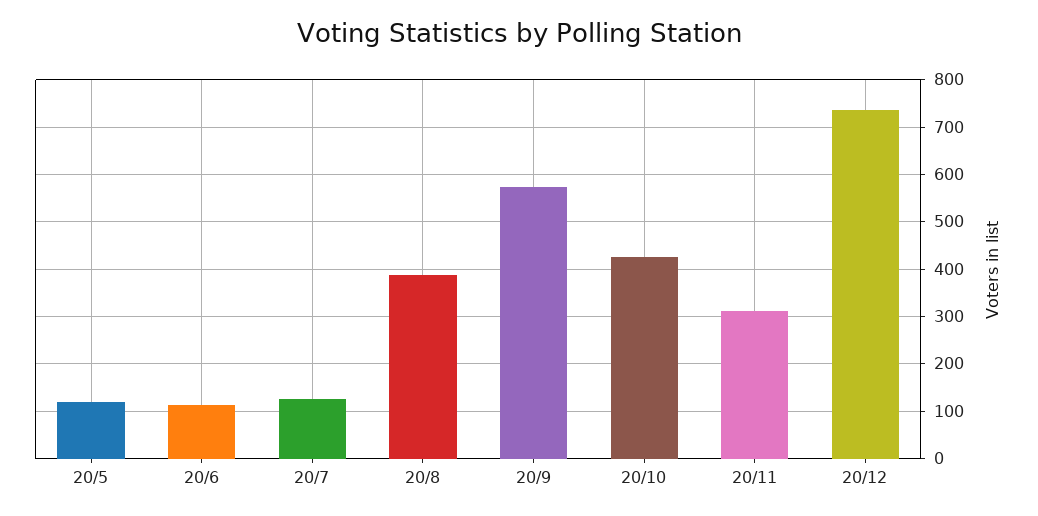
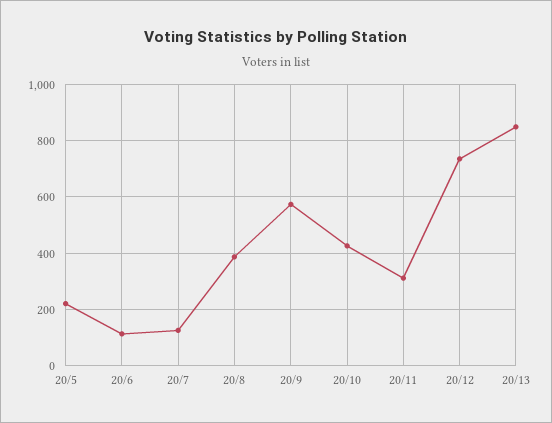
20/5: 120 -> 225
20/13: none -> 850

